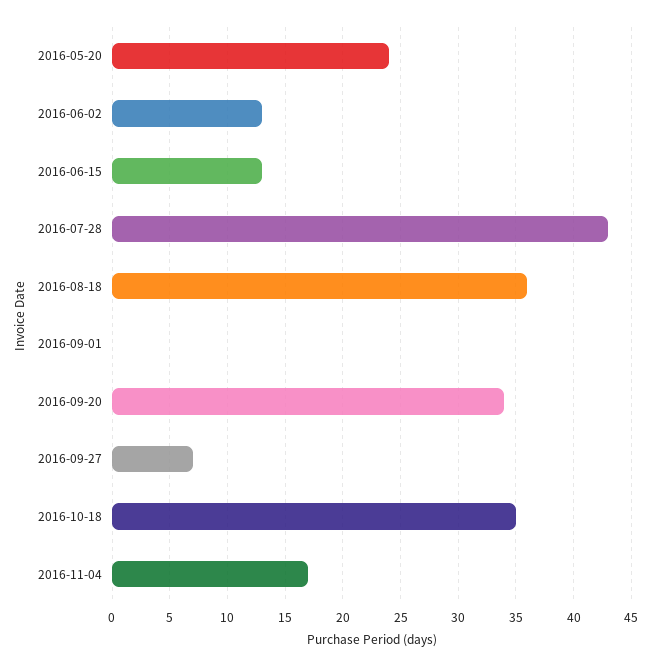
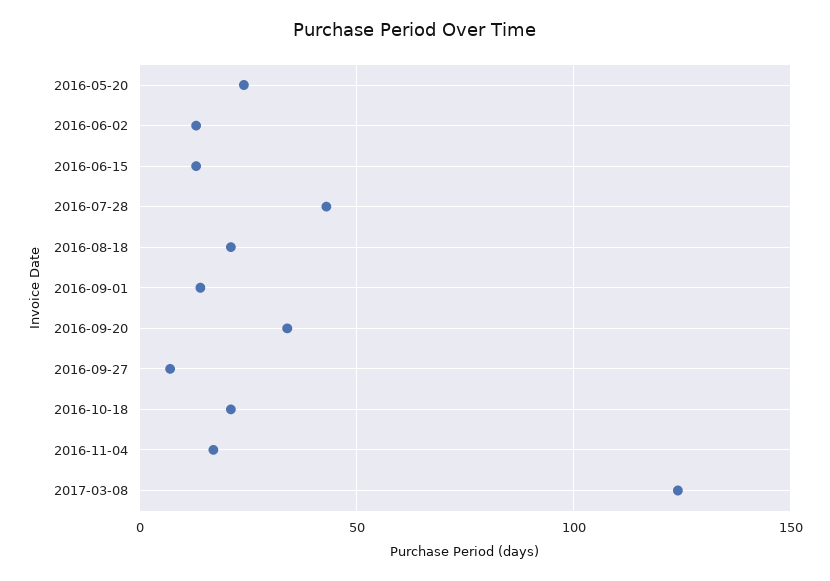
2016-08-18: 36 -> 20
2016-09-01: 0 -> 15
2016-10-18: 35 -> 20
2017-03-08: none -> 125

